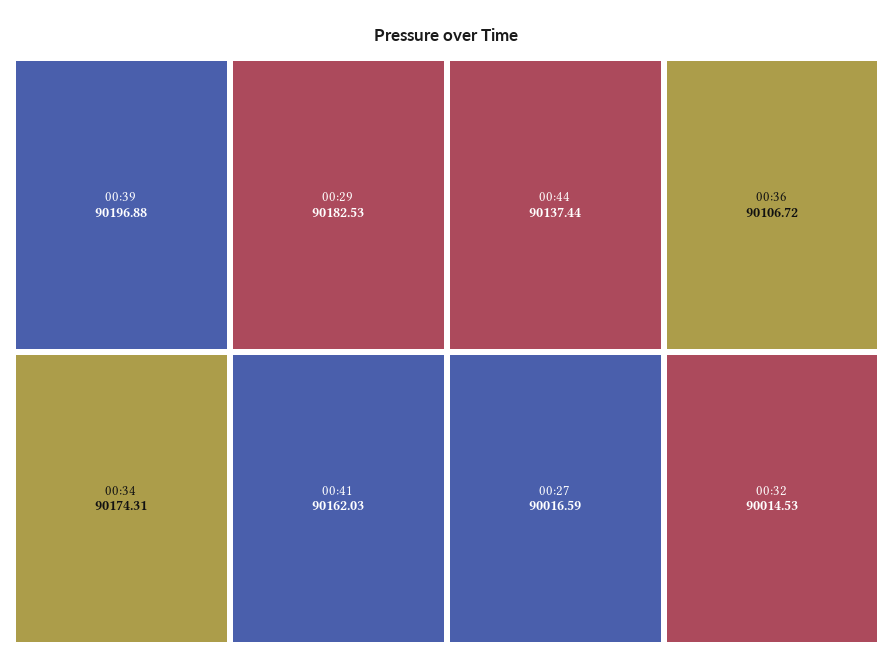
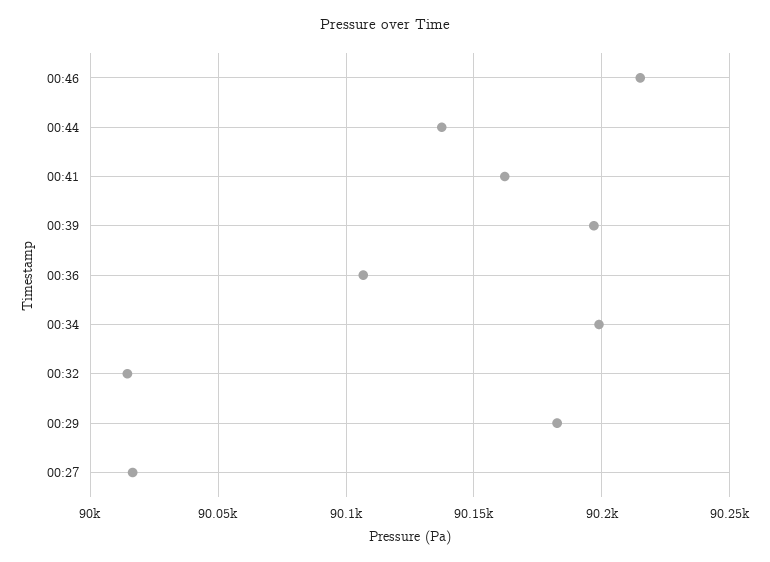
00:34: 90174.31 -> 90200
00:46: none -> 90215

